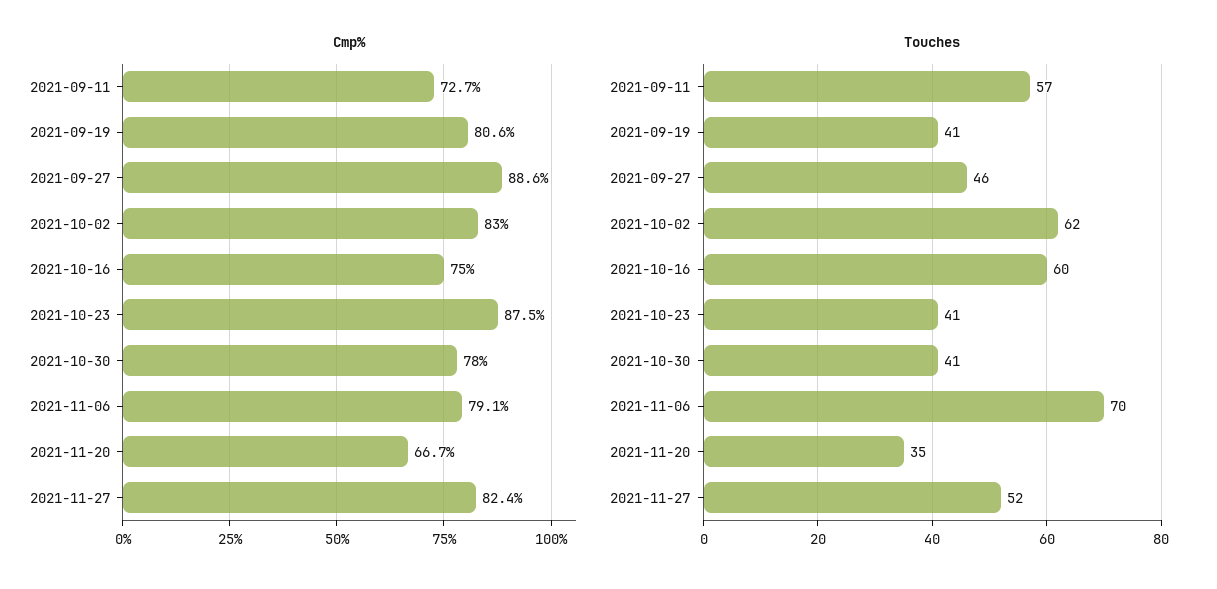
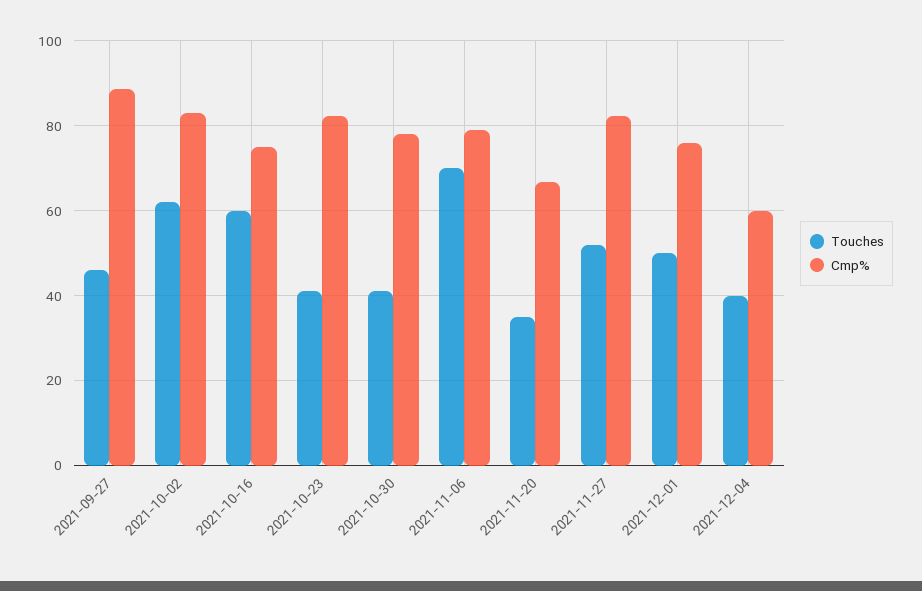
Cmp%, 2021-09-11: 72.7 -> none
Cmp%, 2021-09-19: 80.6 -> none
Cmp%, 2021-10-23: 87.5 -> 82
Touches, 2021-09-11: 57 -> none
Touches, 2021-09-19: 41 -> none
Touches, 2021-12-01: none -> 50
Cmp%, 2021-12-01: none -> 76
Touches, 2021-12-04: none -> 40
Cmp%, 2021-12-04: none -> 60

